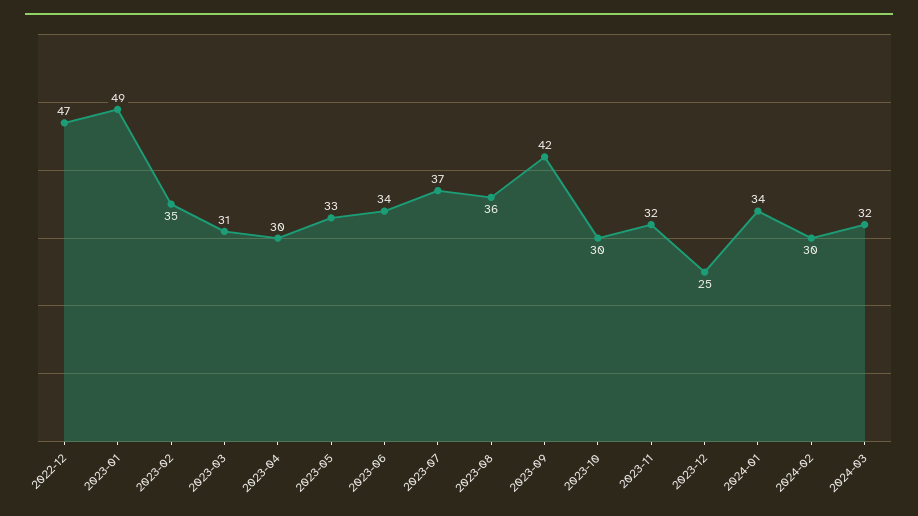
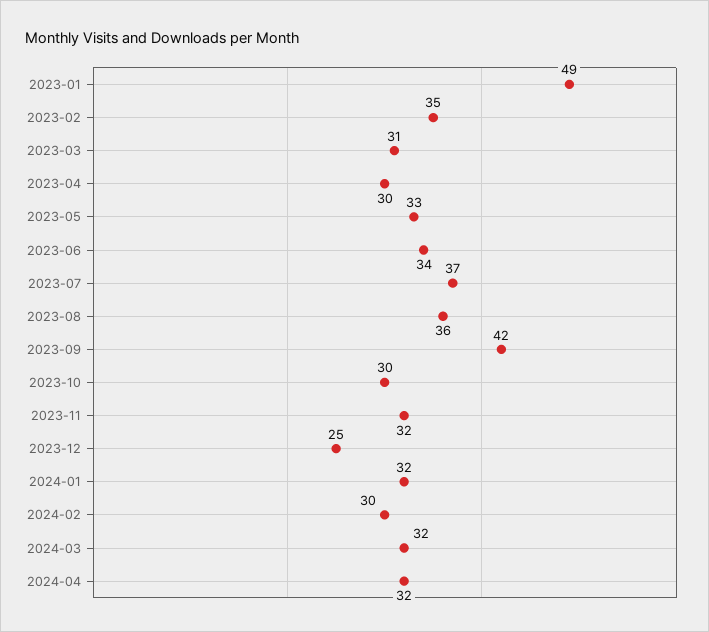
2022-12: 47 -> none
2024-01: 34 -> 32
2024-04: none -> 32

